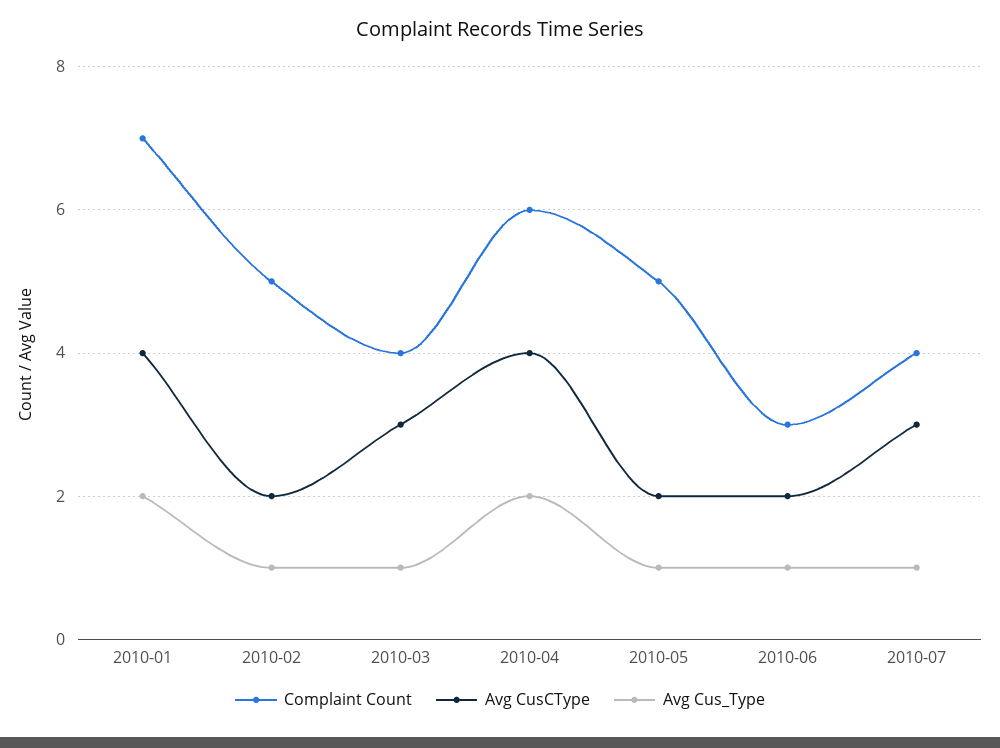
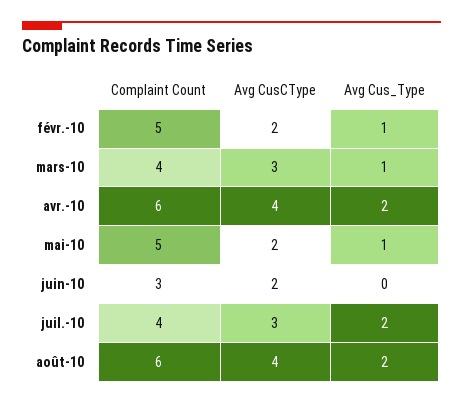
Complaint Count, 2010-01: 7 -> none
Avg CusCType, 2010-01: 4 -> none
Avg Cus_Type, 2010-01: 2 -> none
Avg Cus_Type, 2010-06: 1 -> 0
Avg Cus_Type, 2010-07: 1 -> 2
Complaint Count, août-10: none -> 6
Avg CusCType, août-10: none -> 4
Avg Cus_Type, août-10: none -> 2

